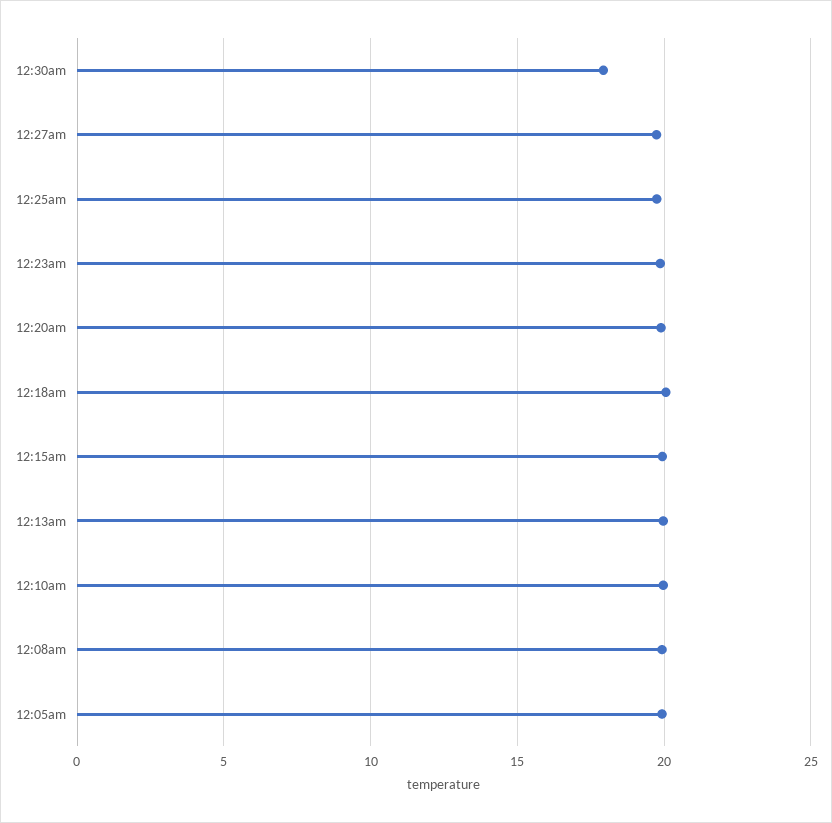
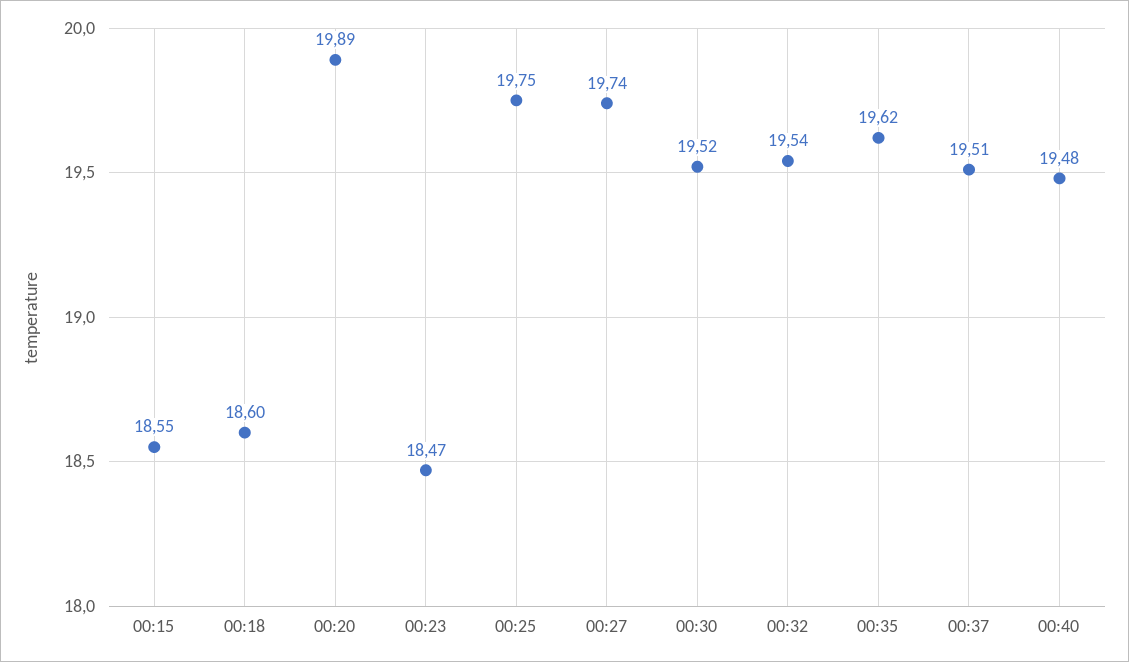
12:30am: 18 -> 19.52
12:23am: 20 -> 18.47
12:18am: 20 -> 18.6
12:15am: 20 -> 18.55
12:13am: 20 -> none
12:10am: 20 -> none
12:08am: 20 -> none
12:05am: 20 -> none
00:32: none -> 19.54
00:35: none -> 19.62
00:37: none -> 19.51
00:40: none -> 19.48

